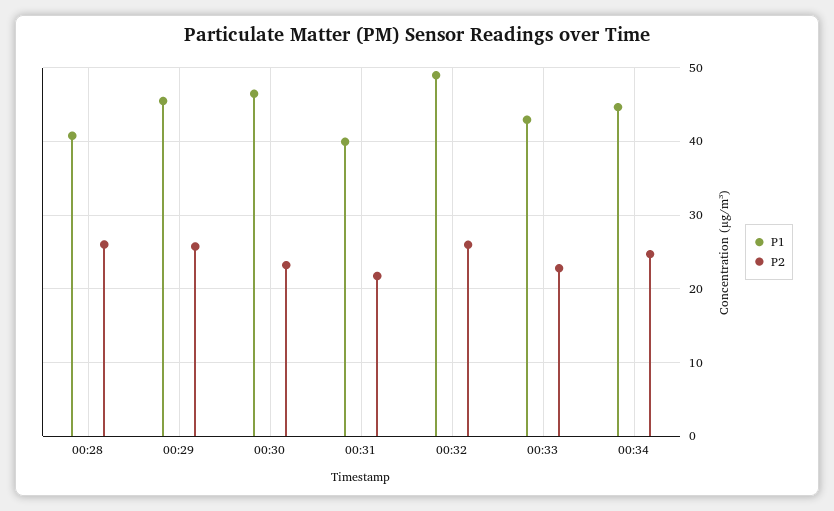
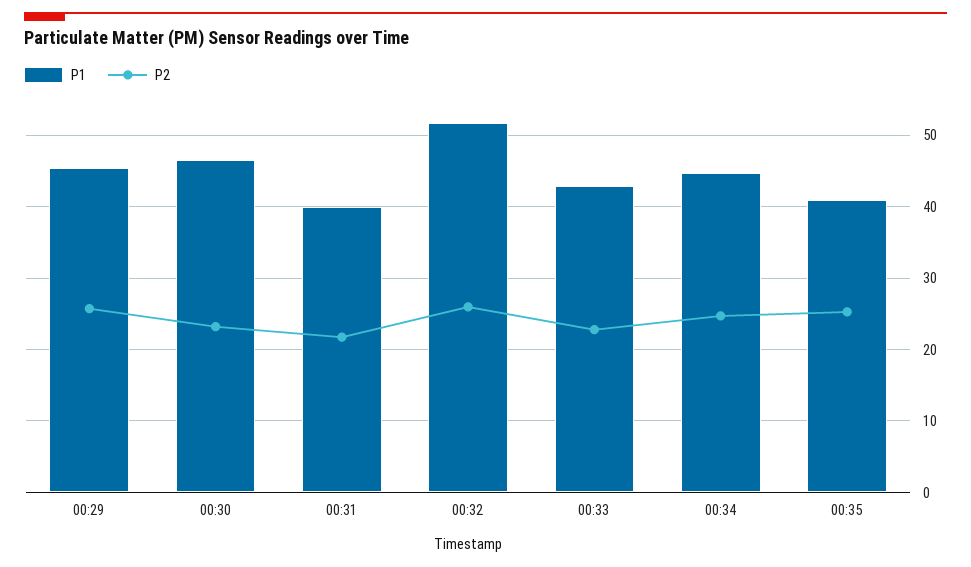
P1, 00:28: 41 -> none
P2, 00:28: 26 -> none
P1, 00:32: 49 -> 52
P1, 00:35: none -> 41
P2, 00:35: none -> 25

